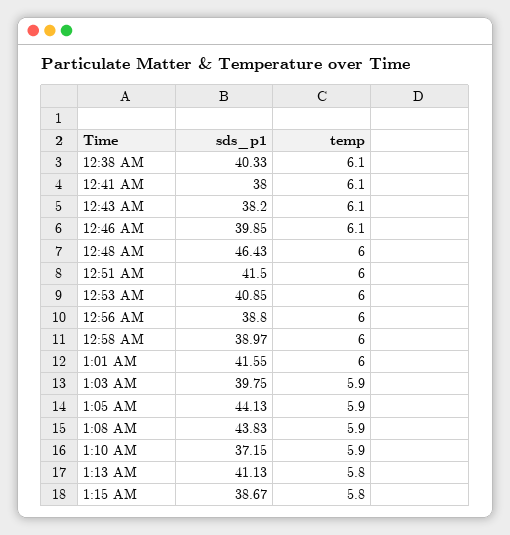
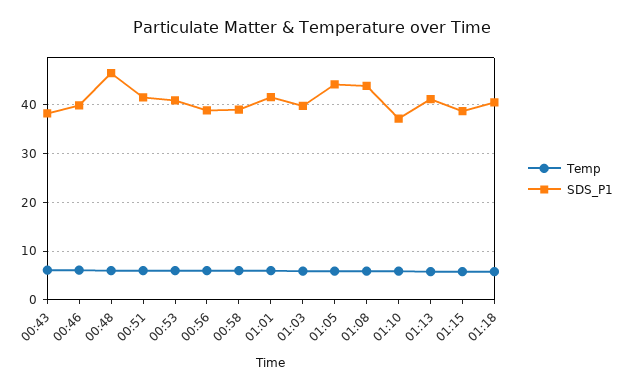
sds_p1, 12:38 AM: 40.33 -> none
temp, 12:38 AM: 6.1 -> none
sds_p1, 12:41 AM: 38 -> none
temp, 12:41 AM: 6.1 -> none
temp, 01:18: none -> 6
sds_p1, 01:18: none -> 40

